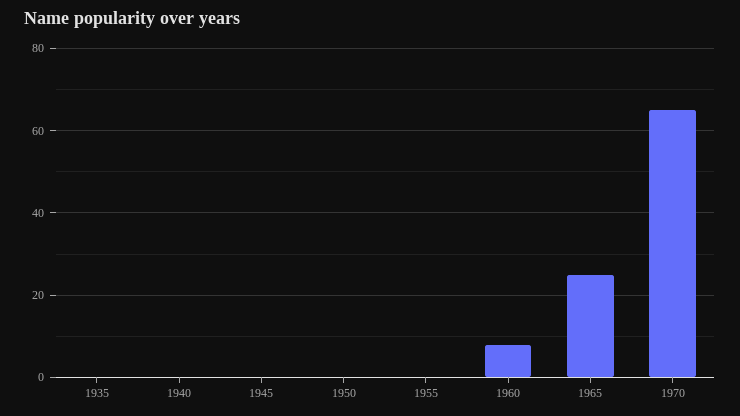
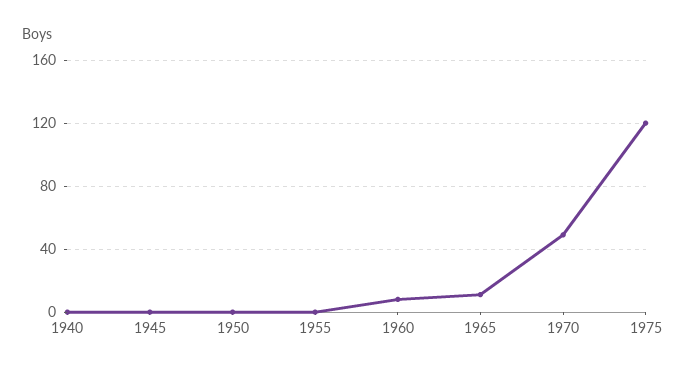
1935: 0 -> none
1965: 25 -> 10
1970: 65 -> 50
1975: none -> 120

